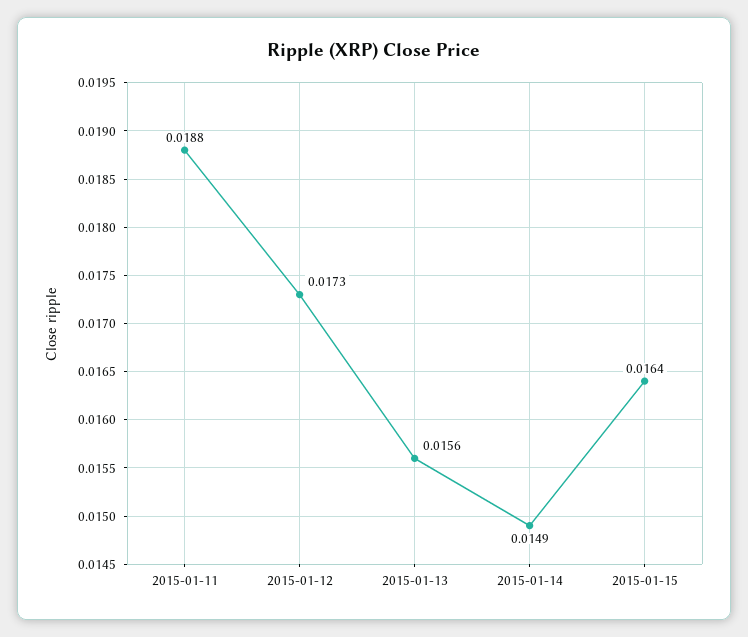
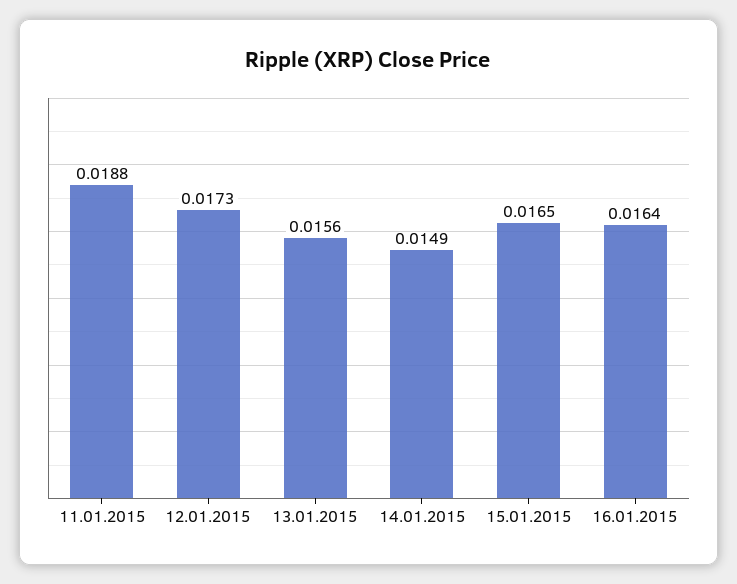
2015-01-15: 0.0164 -> 0.0165
16.01.2015: none -> 0.0164

